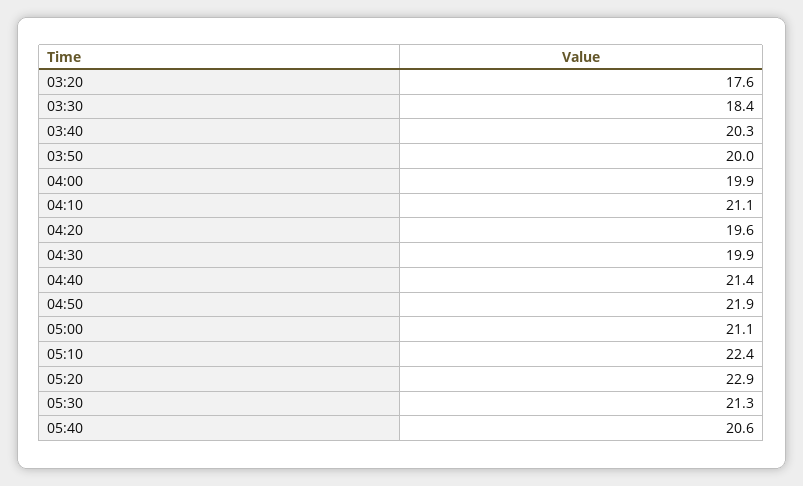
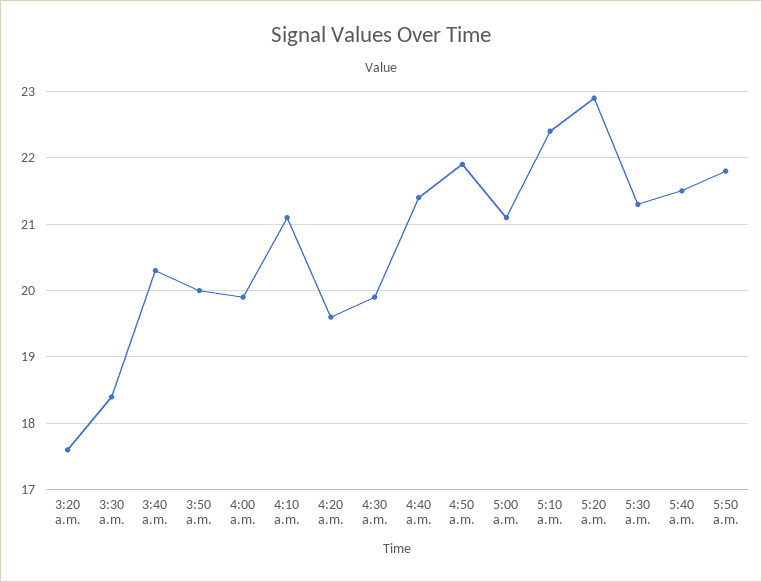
05:40: 20.6 -> 21.5
5:50 a.m.: none -> 21.8

